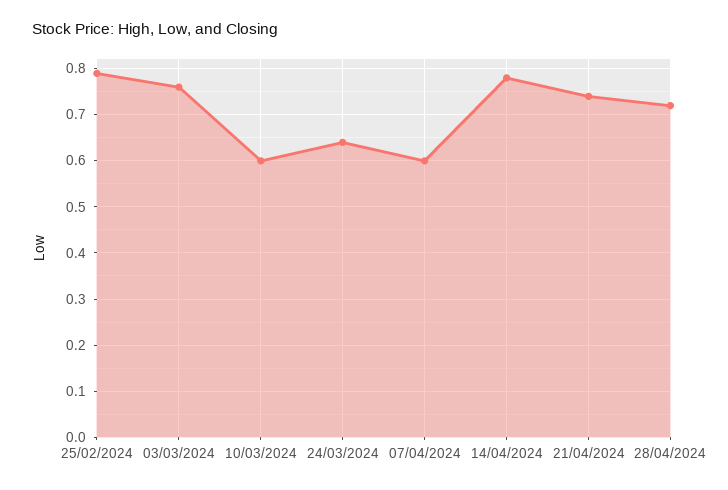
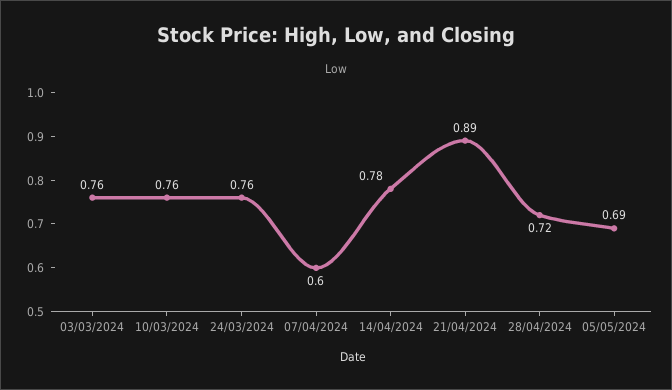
25/02/2024: 0.8 -> none
10/03/2024: 0.6 -> 0.76
24/03/2024: 0.65 -> 0.76
21/04/2024: 0.75 -> 0.89
05/05/2024: none -> 0.69

